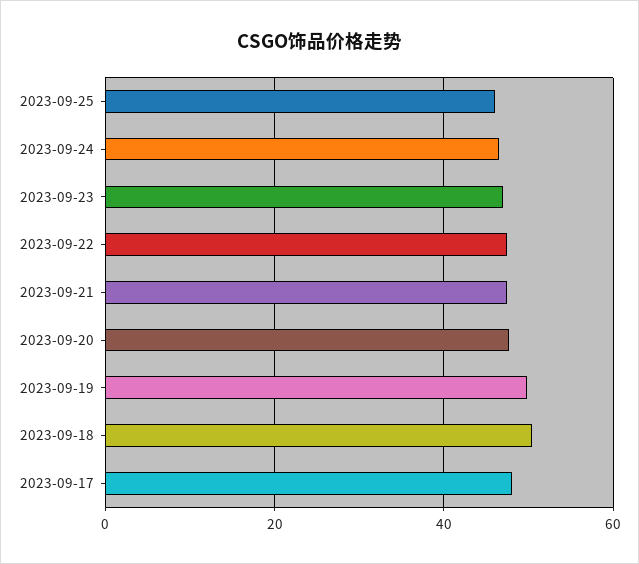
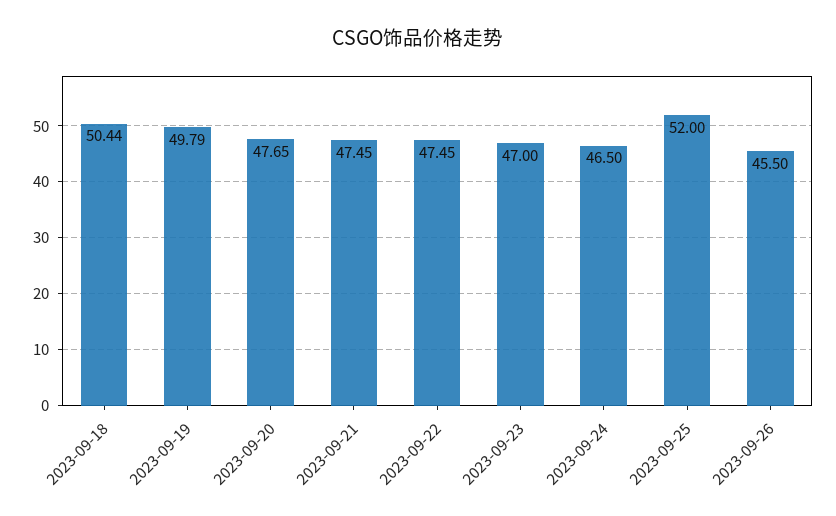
2023-09-25: 46 -> 52
2023-09-17: 48 -> none
2023-09-26: none -> 45.5

